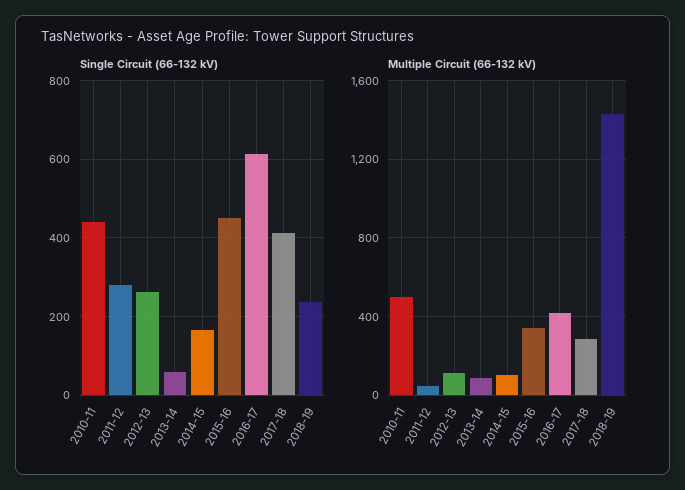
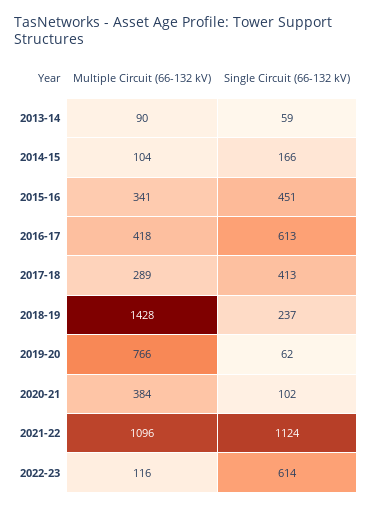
Single Circuit (66-132 kV), 2010-11: 440 -> none
Single Circuit (66-132 kV), 2011-12: 280 -> none
Single Circuit (66-132 kV), 2012-13: 260 -> none
Multiple Circuit (66-132 kV), 2010-11: 500 -> none
Multiple Circuit (66-132 kV), 2011-12: 50 -> none
Multiple Circuit (66-132 kV), 2012-13: 100 -> none
Multiple Circuit (66-132 kV), 2019-20: none -> 766
Single Circuit (66-132 kV), 2019-20: none -> 62
Multiple Circuit (66-132 kV), 2020-21: none -> 384
Single Circuit (66-132 kV), 2020-21: none -> 102
Multiple Circuit (66-132 kV), 2021-22: none -> 1096
Single Circuit (66-132 kV), 2021-22: none -> 1124
Multiple Circuit (66-132 kV), 2022-23: none -> 116
Single Circuit (66-132 kV), 2022-23: none -> 614

